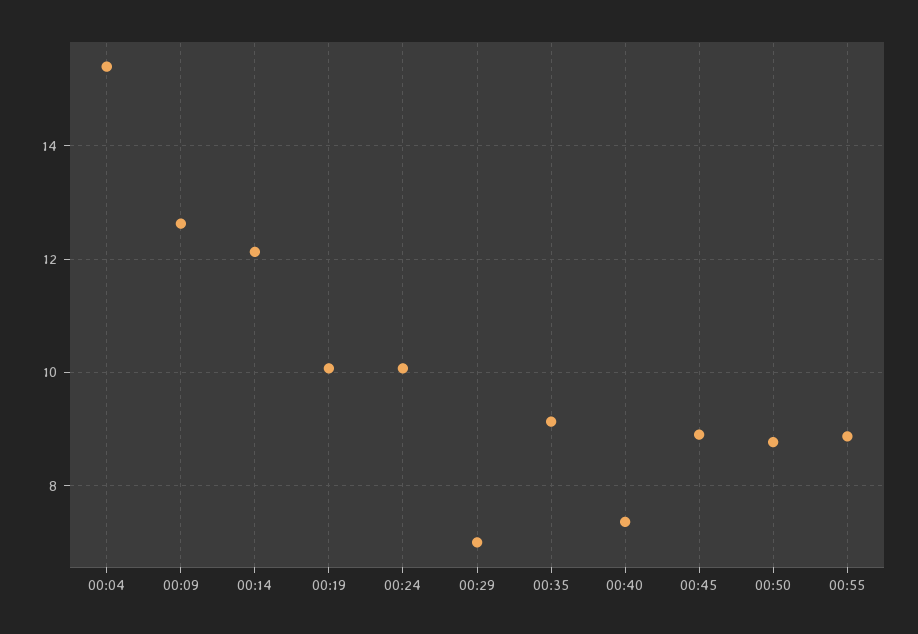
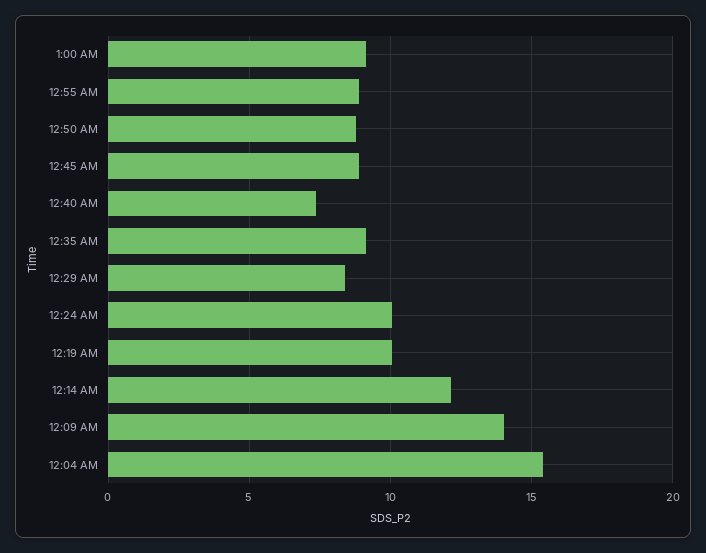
00:09: 12.6 -> 14
00:29: 7 -> 8.5
1:00 AM: none -> 9

